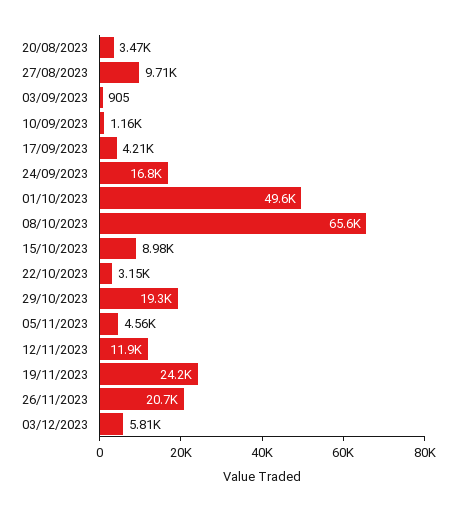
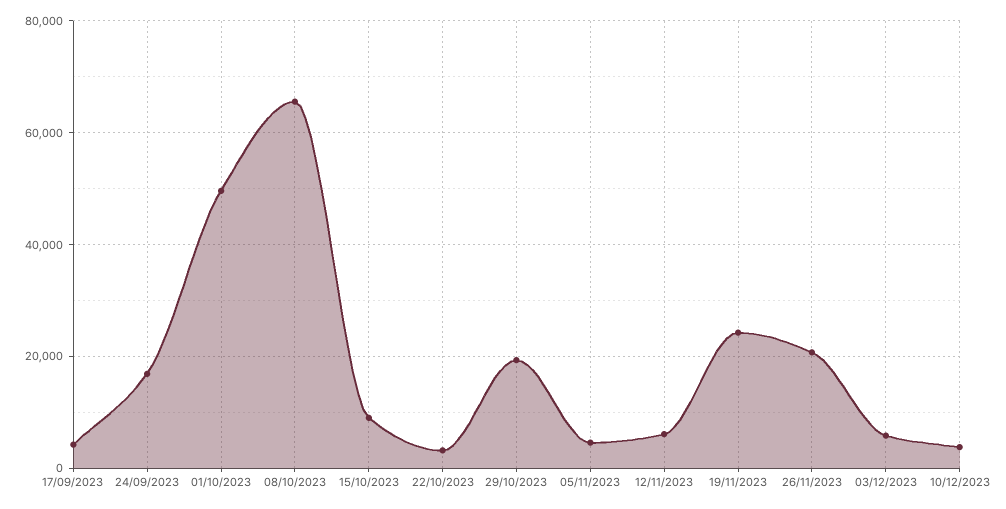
20/08/2023: 3470 -> none
27/08/2023: 9710 -> none
03/09/2023: 905 -> none
10/09/2023: 1160 -> none
12/11/2023: 11900 -> 6000
10/12/2023: none -> 4000

